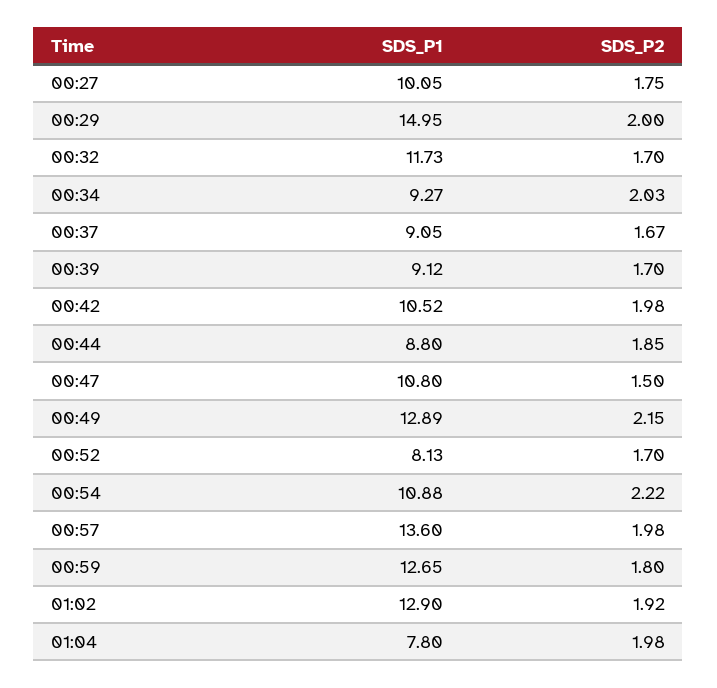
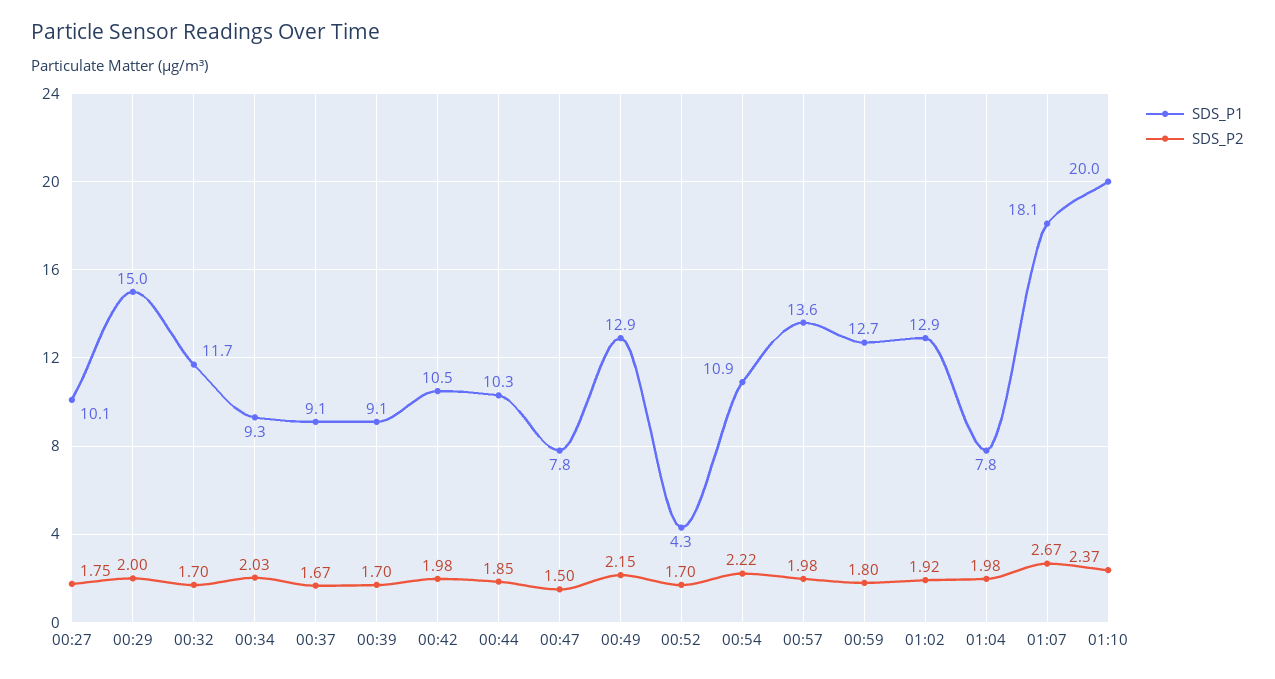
SDS_P1, 00:44: 8.8 -> 10.3
SDS_P1, 00:47: 10.8 -> 7.8
SDS_P1, 00:52: 8.13 -> 4.3
SDS_P1, 01:07: none -> 18.1
SDS_P2, 01:07: none -> 2.67
SDS_P1, 01:10: none -> 20
SDS_P2, 01:10: none -> 2.37

